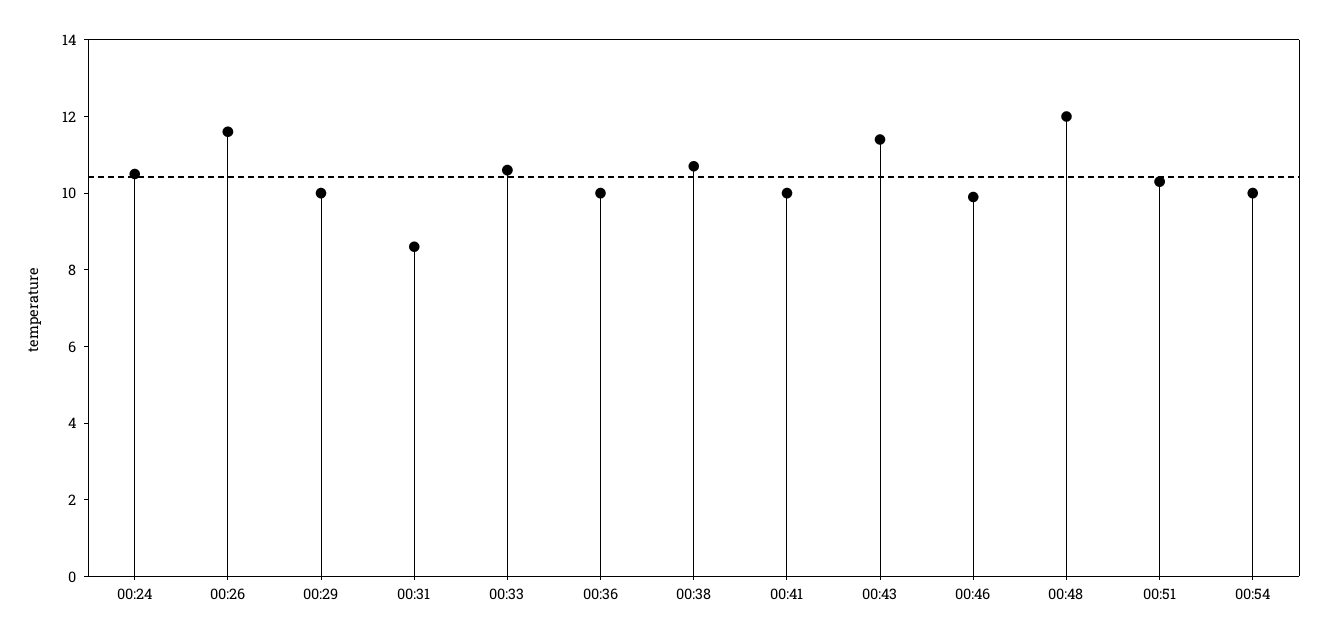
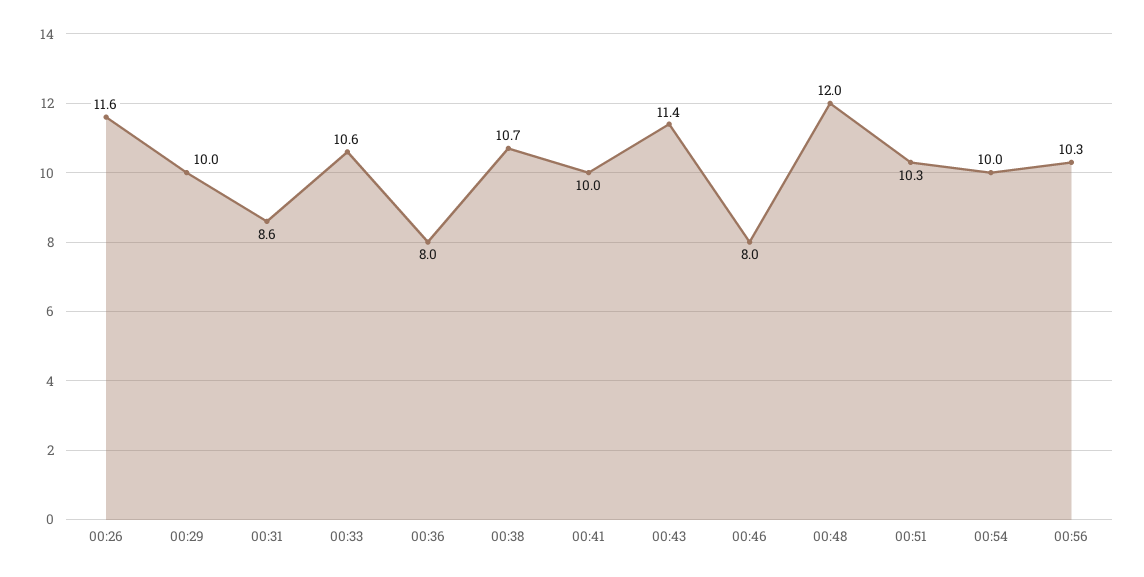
00:24: 10.5 -> none
00:36: 10 -> 8
00:46: 10 -> 8
00:56: none -> 10.3

